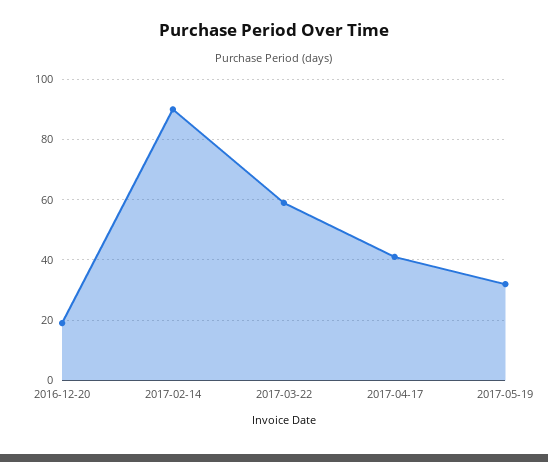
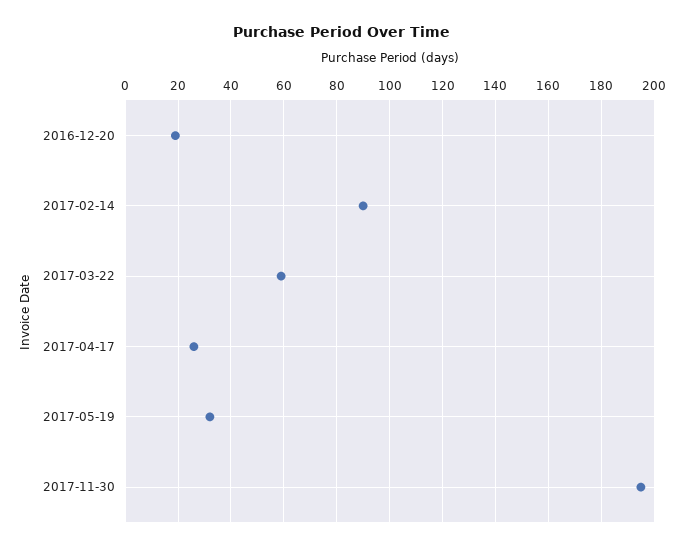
2017-04-17: 40 -> 25
2017-11-30: none -> 195

